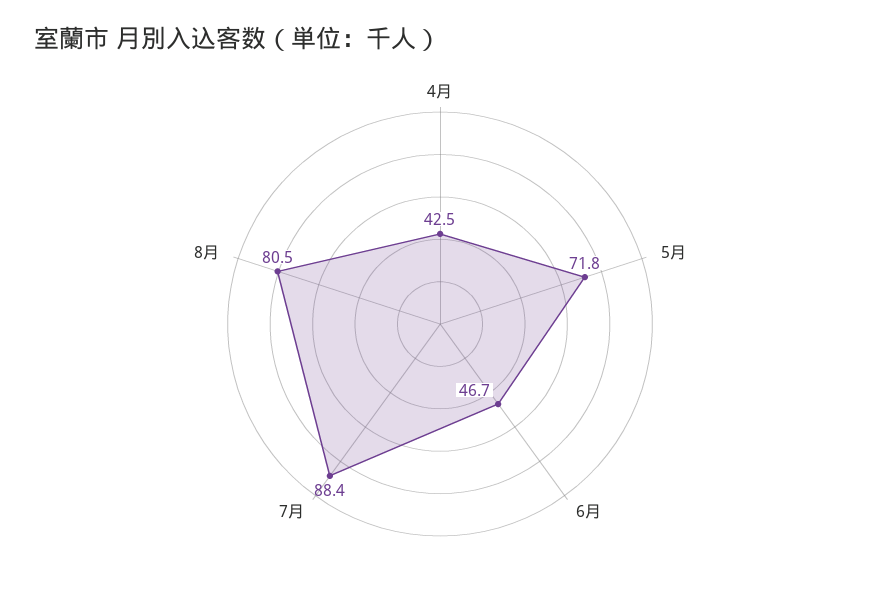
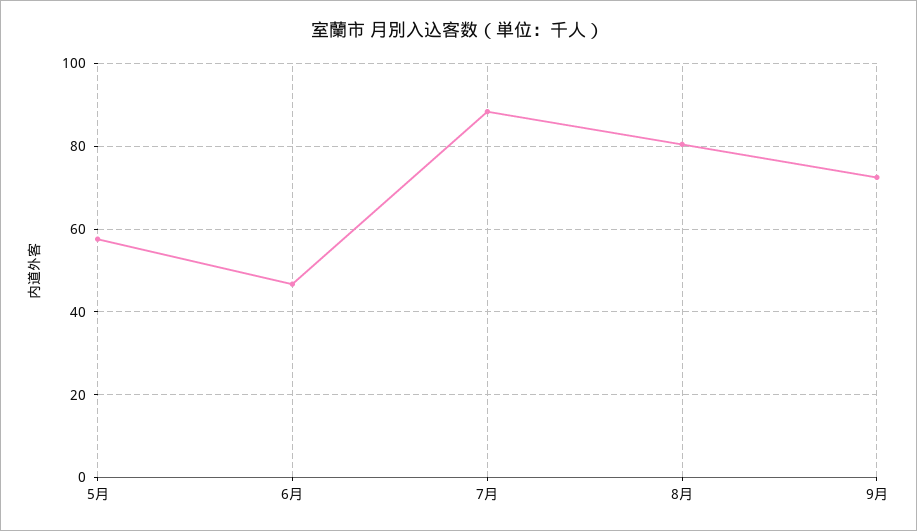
4月: 42.5 -> none
5月: 71.8 -> 58
9月: none -> 72

